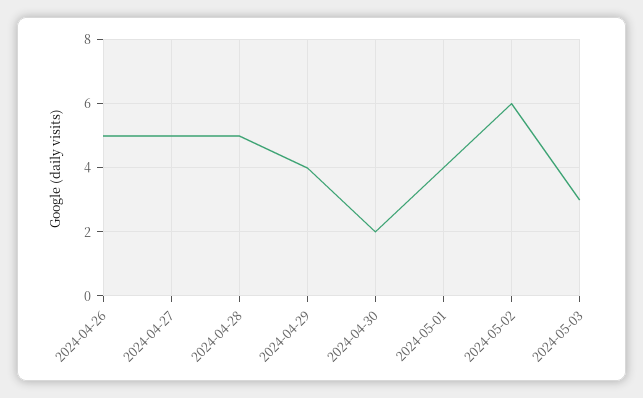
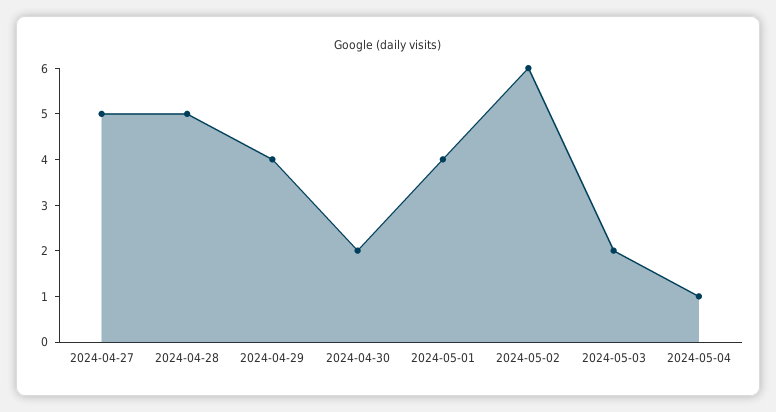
2024-04-26: 5 -> none
2024-05-03: 3 -> 2
2024-05-04: none -> 1

